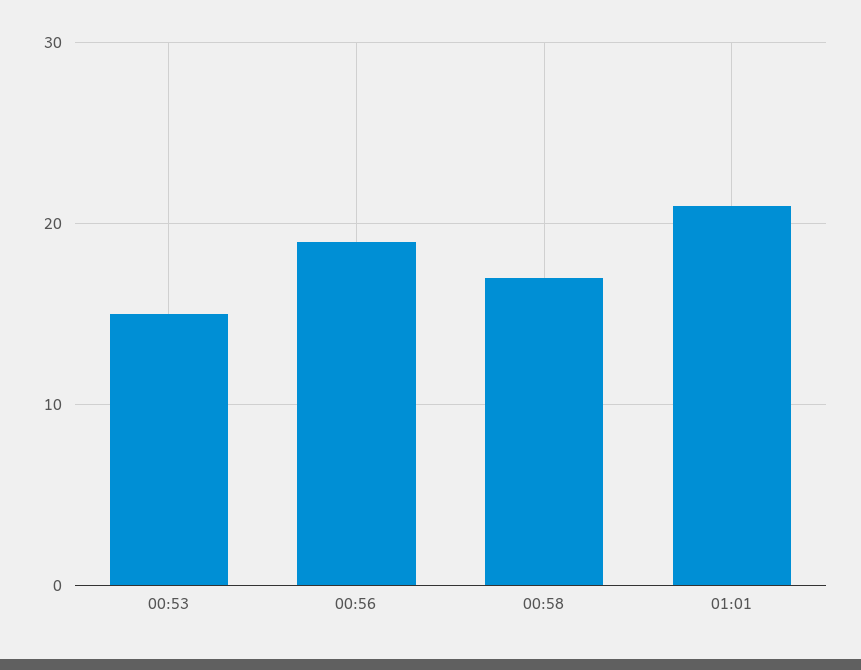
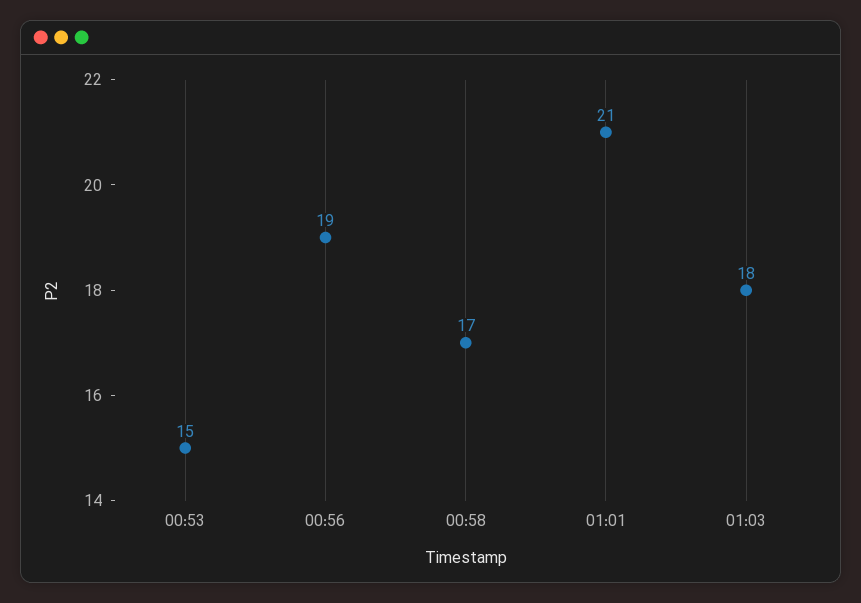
01:03: none -> 18

